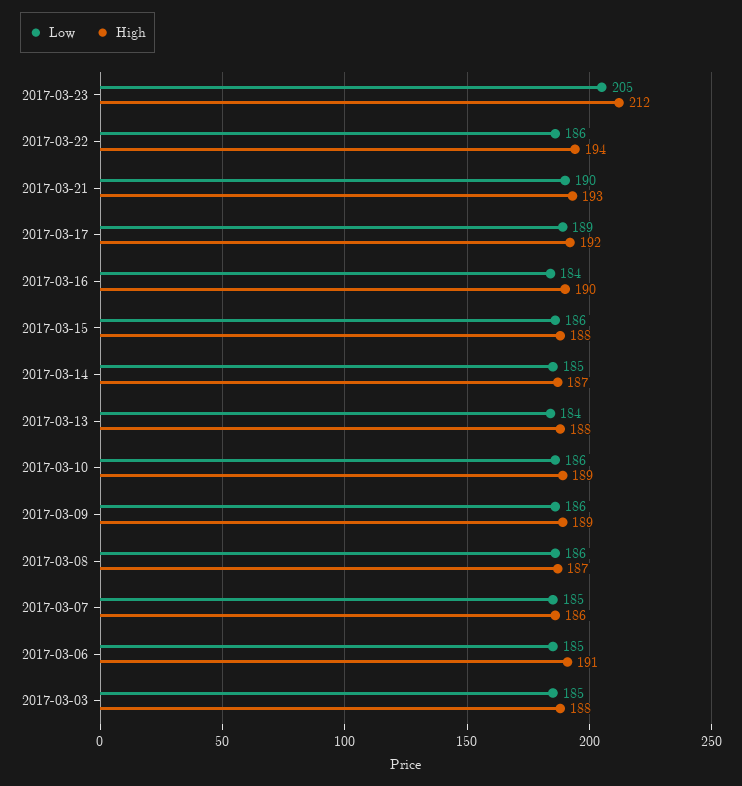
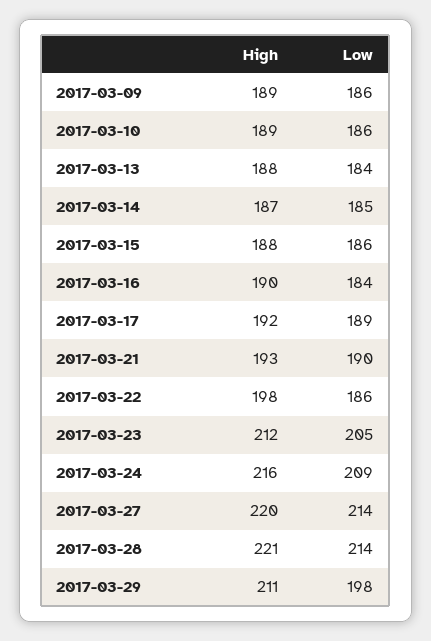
High, 2017-03-22: 194 -> 198
Low, 2017-03-08: 186 -> none
High, 2017-03-08: 187 -> none
Low, 2017-03-07: 185 -> none
High, 2017-03-07: 186 -> none
Low, 2017-03-06: 185 -> none
High, 2017-03-06: 191 -> none
Low, 2017-03-03: 185 -> none
High, 2017-03-03: 188 -> none
High, 2017-03-24: none -> 216
Low, 2017-03-24: none -> 209
High, 2017-03-27: none -> 220
Low, 2017-03-27: none -> 214
High, 2017-03-28: none -> 221
Low, 2017-03-28: none -> 214
High, 2017-03-29: none -> 211
Low, 2017-03-29: none -> 198

